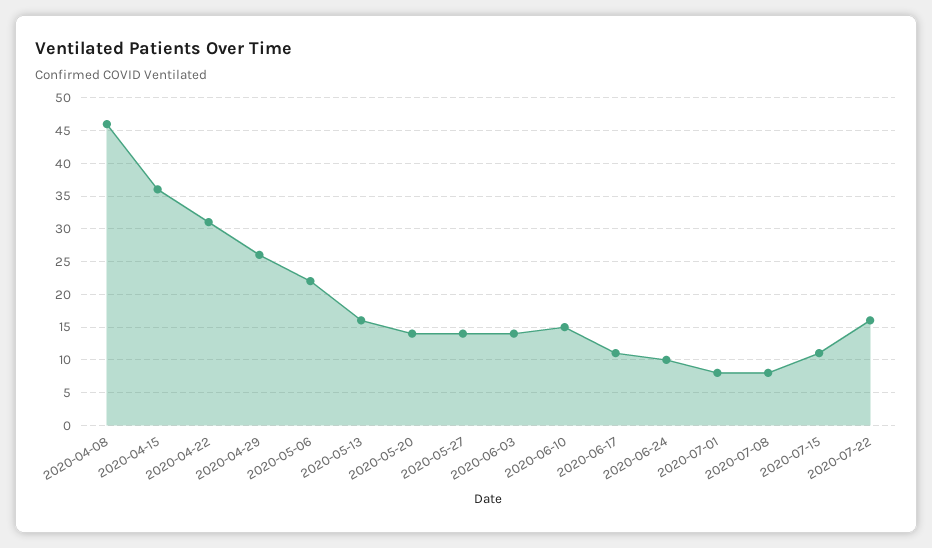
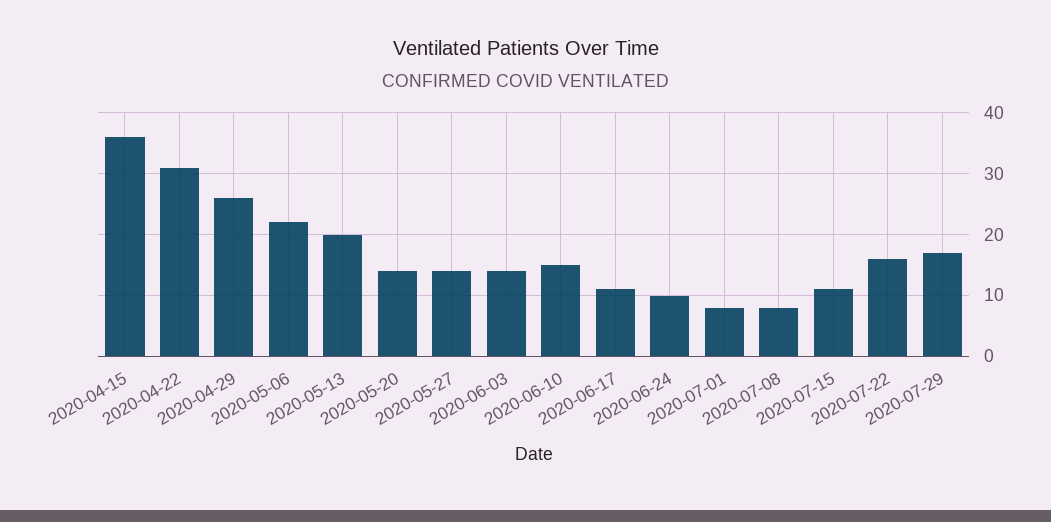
2020-04-08: 46 -> none
2020-05-13: 16 -> 20
2020-07-29: none -> 17

